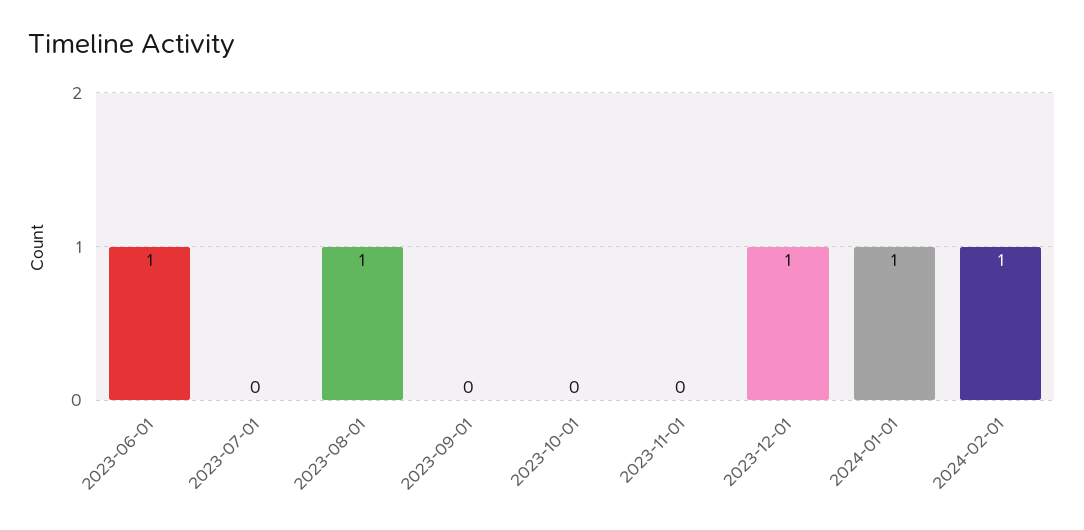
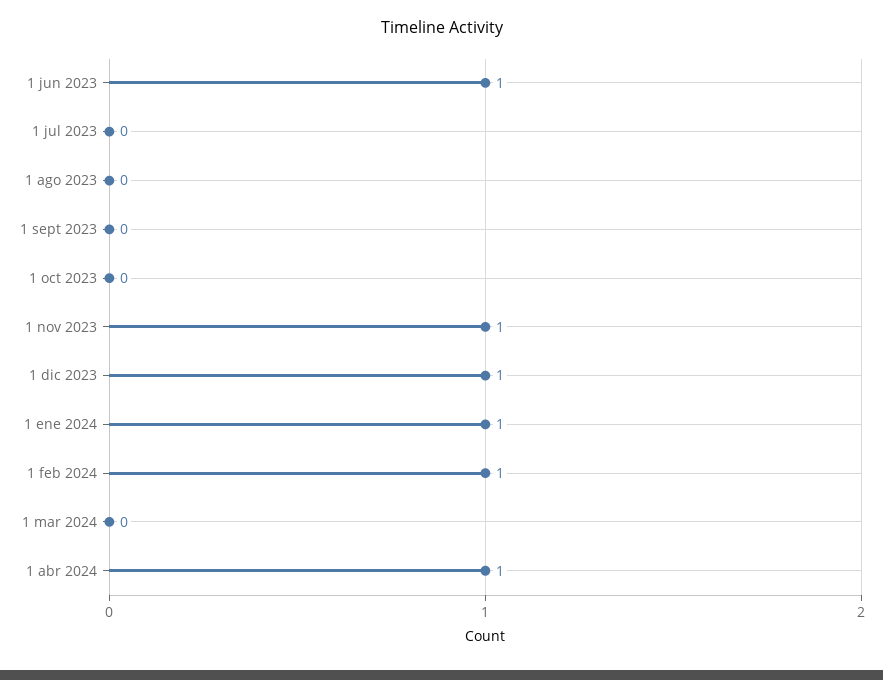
2023-08-01: 1 -> 0
2023-11-01: 0 -> 1
1 mar 2024: none -> 0
1 abr 2024: none -> 1

